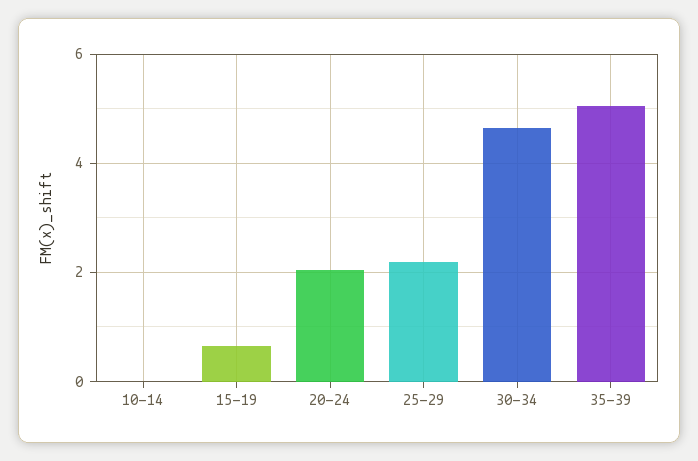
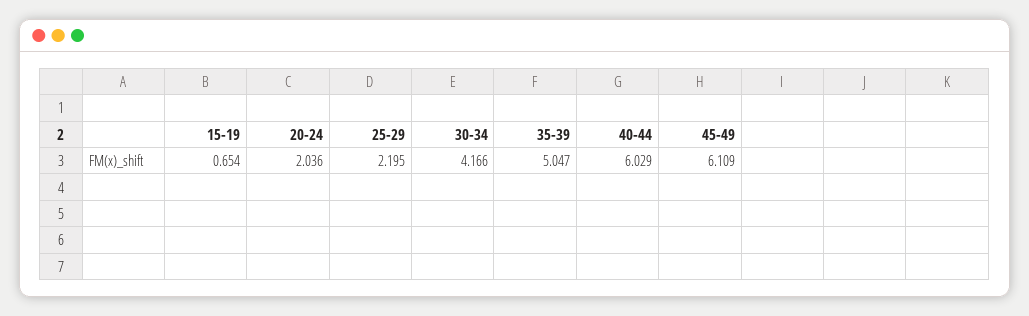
10-14: 0 -> none
30-34: 4.6 -> 4.166
40-44: none -> 6.029
45-49: none -> 6.109

